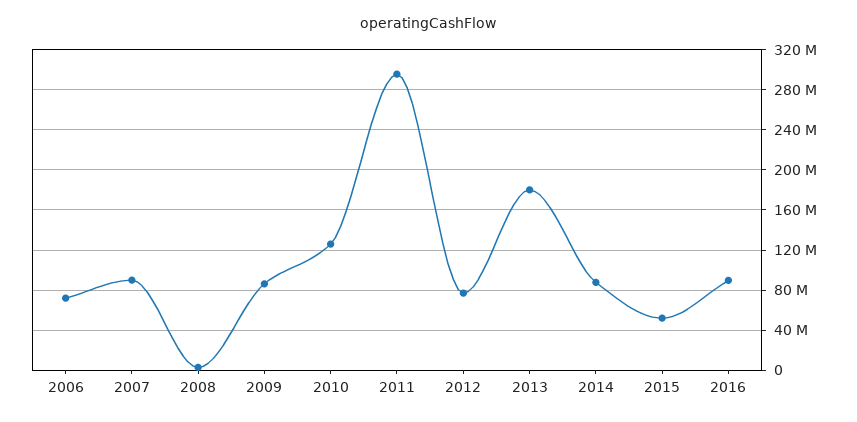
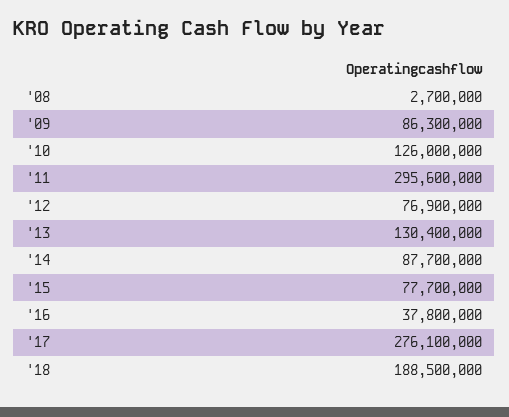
2006: 70000000 -> none
2007: 90000000 -> none
2013: 180000000 -> 130400000
2015: 50000000 -> 77700000
2016: 90000000 -> 37800000
'17: none -> 276100000
'18: none -> 188500000

